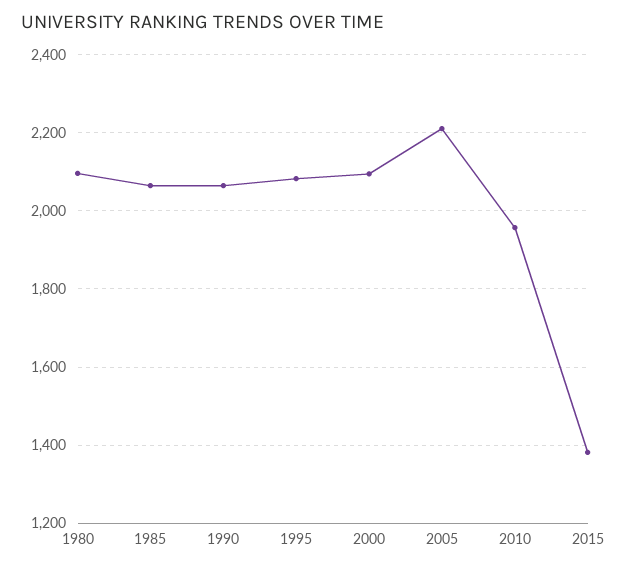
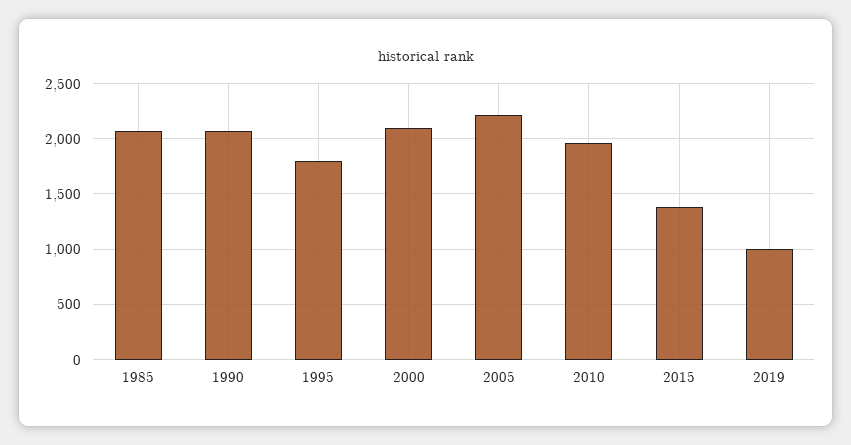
1980: 2100 -> none
1995: 2080 -> 1800
2019: none -> 1000

